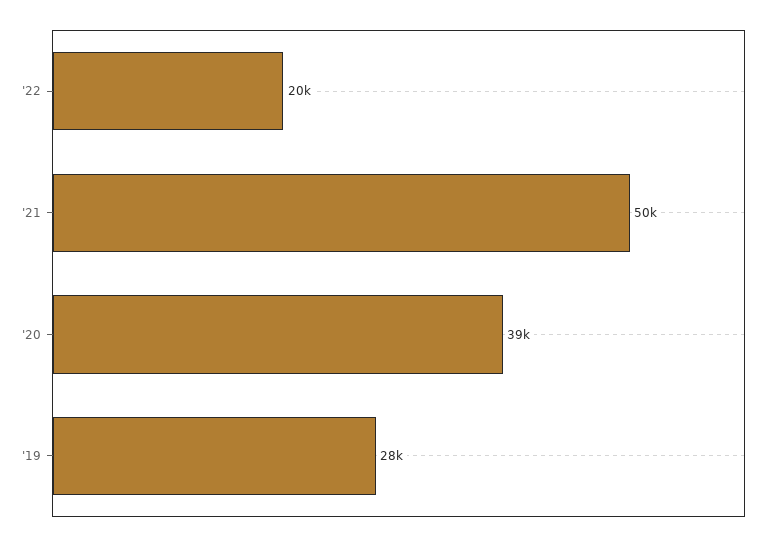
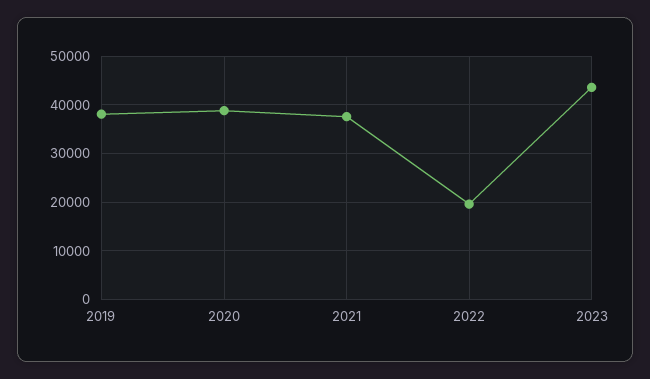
'21: 50000 -> 38000
'19: 28000 -> 38000
2023: none -> 44000

